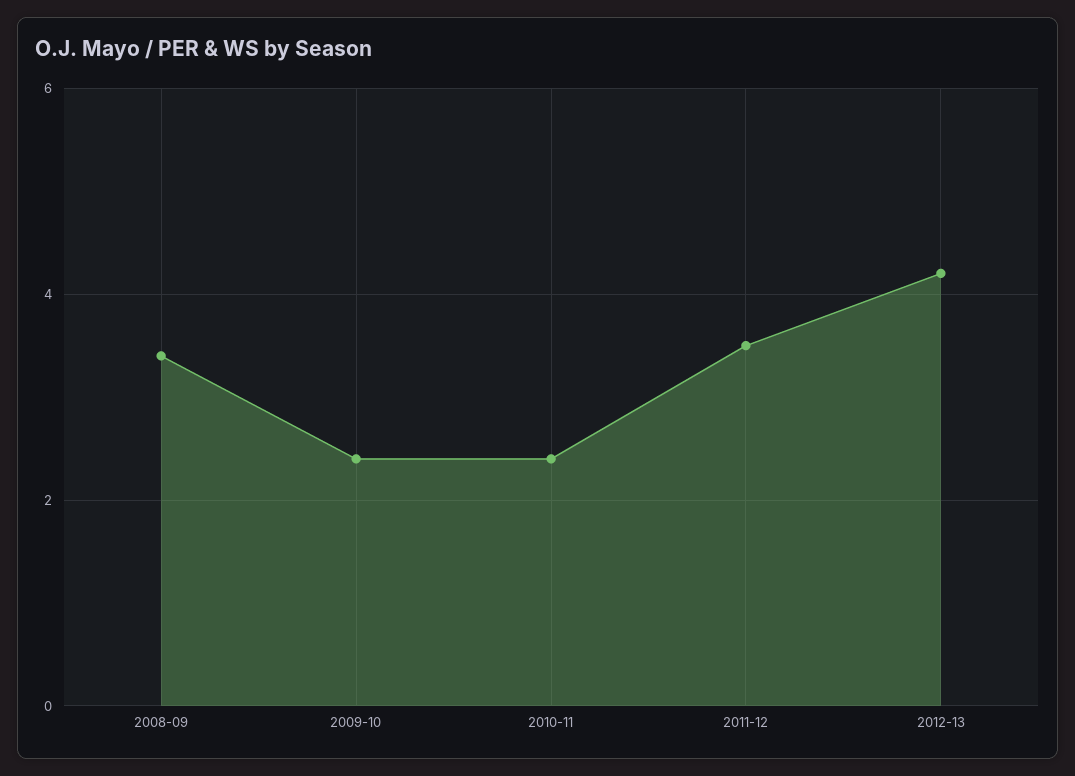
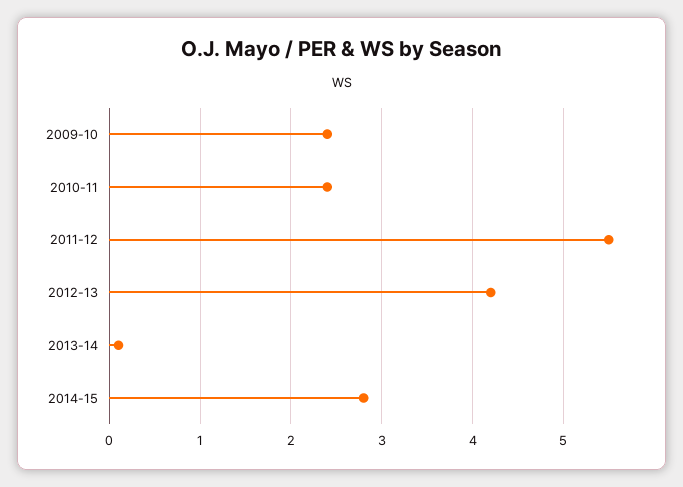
2008-09: 3.5 -> none
2011-12: 3.5 -> 5.5
2013-14: none -> 0.1
2014-15: none -> 2.8

